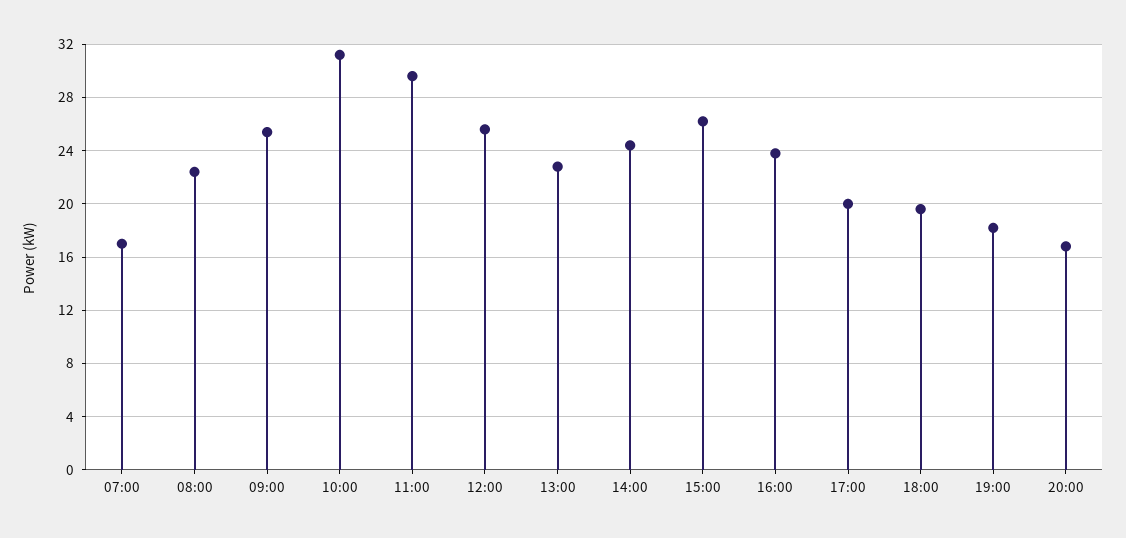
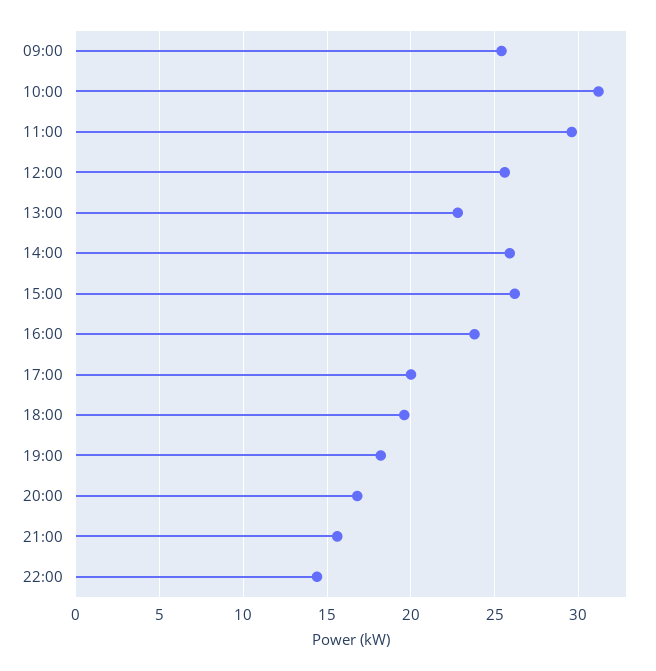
07:00: 17 -> none
08:00: 22.5 -> none
14:00: 24.5 -> 26
21:00: none -> 15.5
22:00: none -> 14.5

